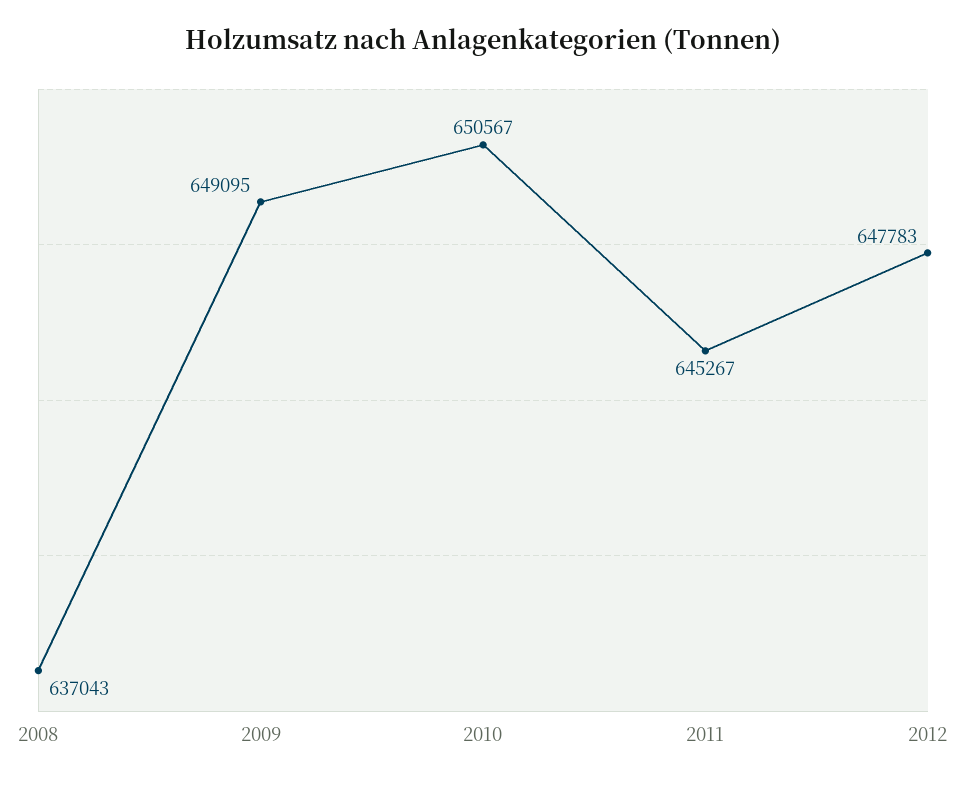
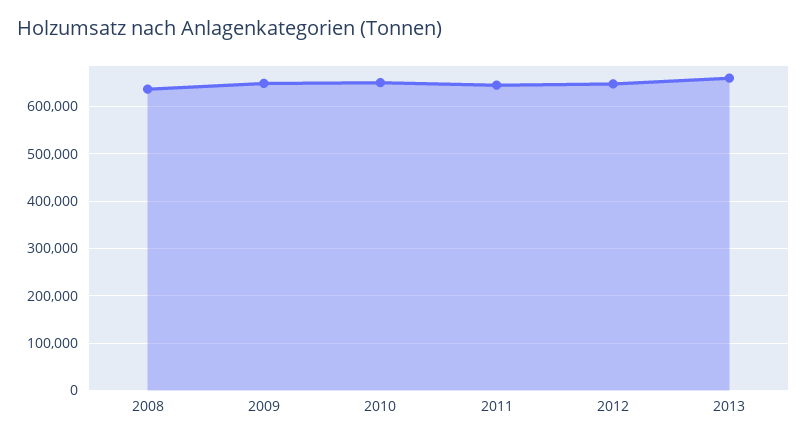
2013: none -> 660000

